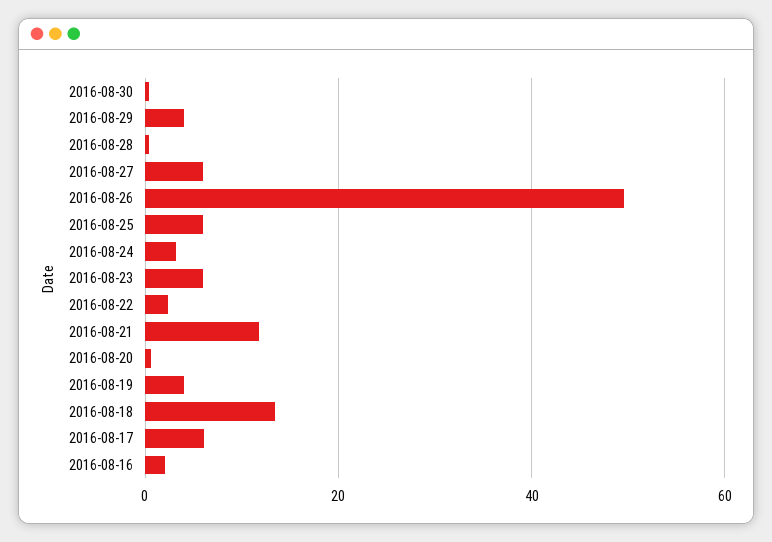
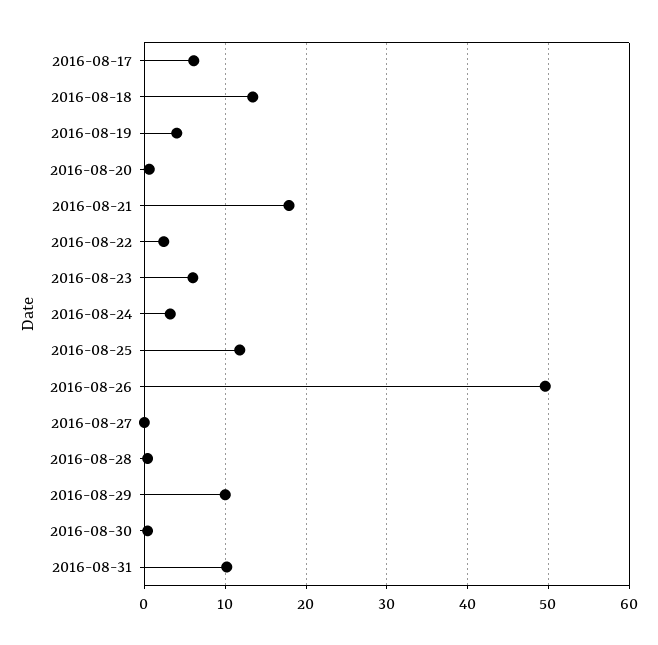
2016-08-29: 4 -> 10
2016-08-27: 6 -> 0
2016-08-25: 6 -> 12
2016-08-21: 12 -> 18
2016-08-16: 2 -> none
2016-08-31: none -> 10

